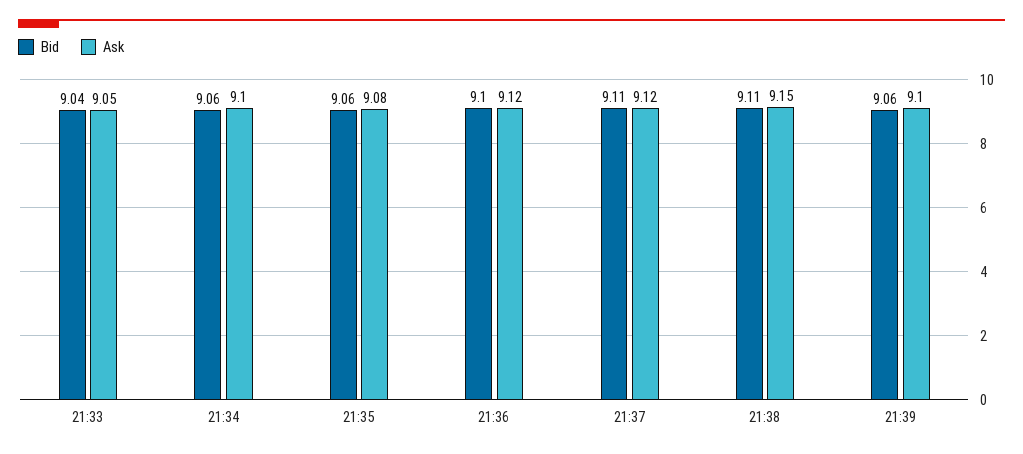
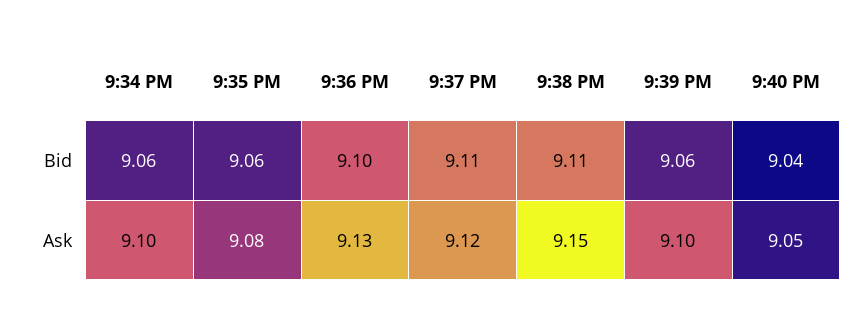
Bid, 21:33: 9.04 -> none
Ask, 21:33: 9.05 -> none
Ask, 21:36: 9.12 -> 9.13
Bid, 9:40 PM: none -> 9.04
Ask, 9:40 PM: none -> 9.05

